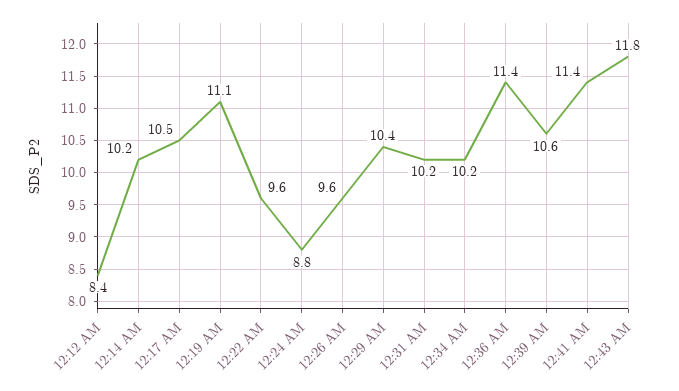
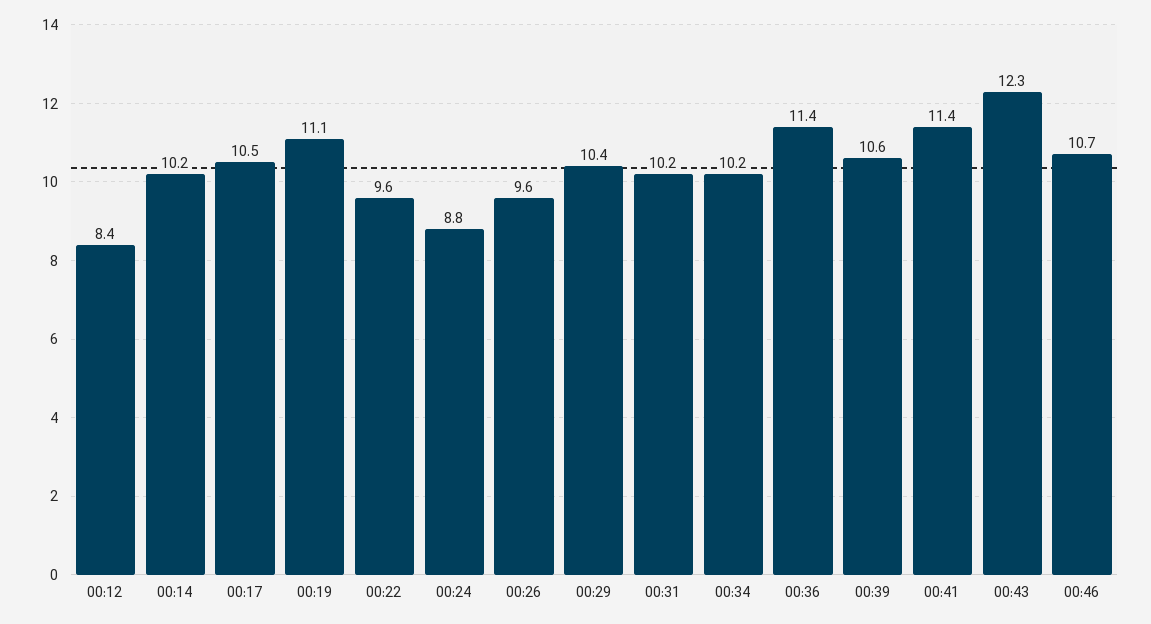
12:43 AM: 11.8 -> 12.3
00:46: none -> 10.7

